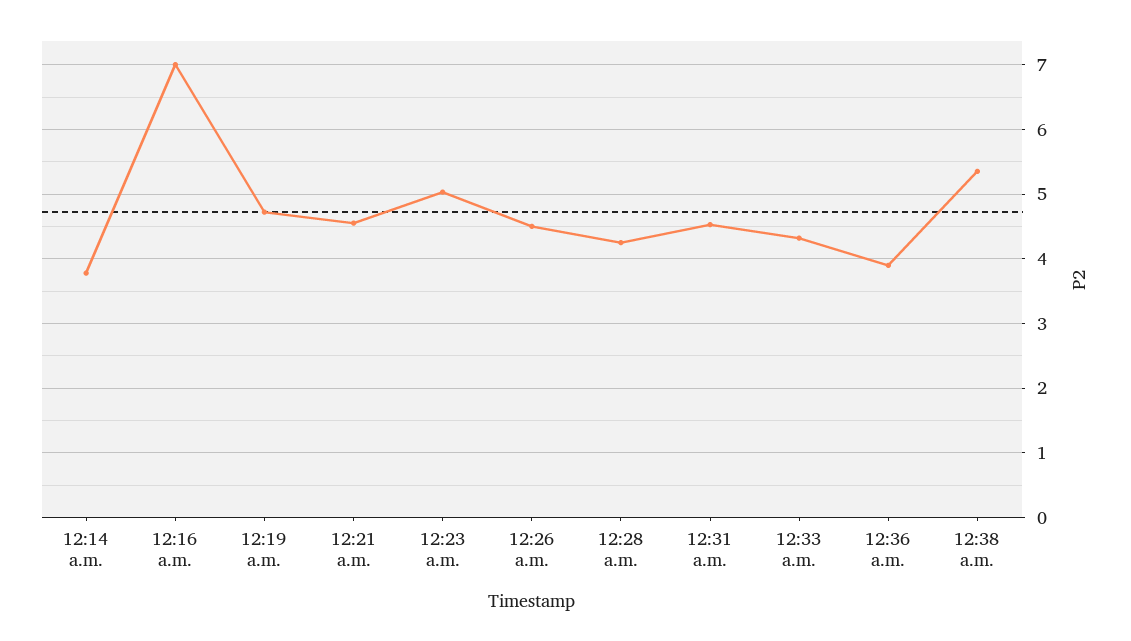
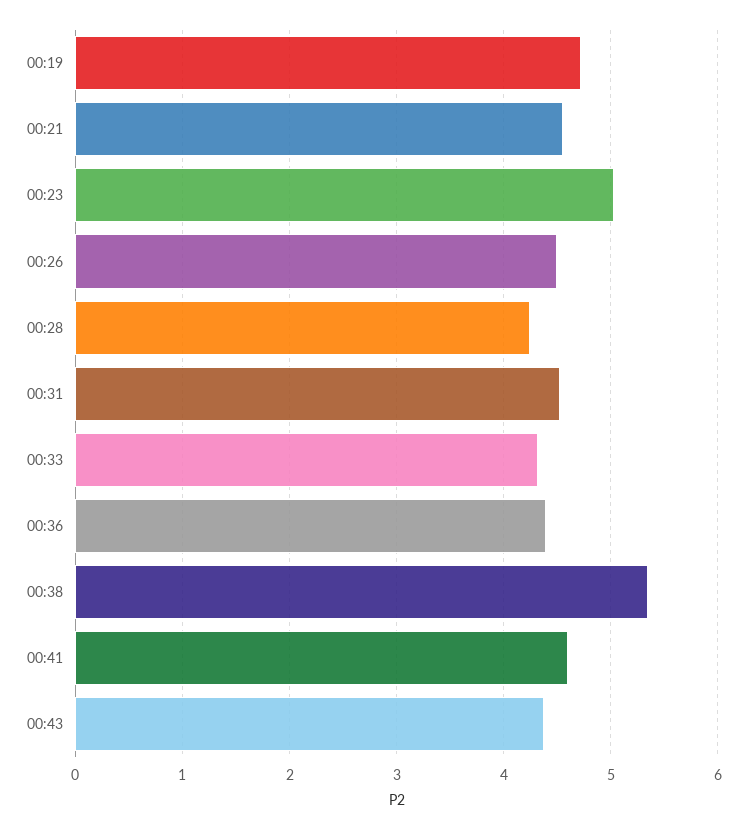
12:14 a.m.: 3.8 -> none
12:16 a.m.: 7 -> none
12:36 a.m.: 3.9 -> 4.4
00:41: none -> 4.6
00:43: none -> 4.4

